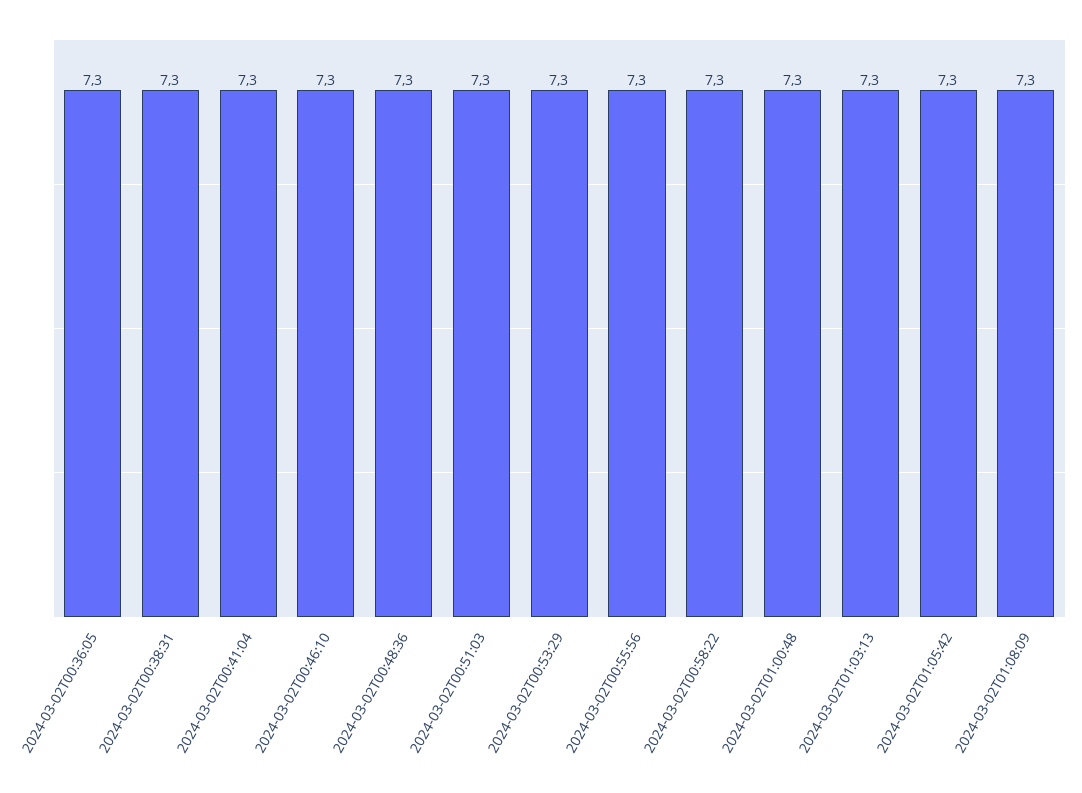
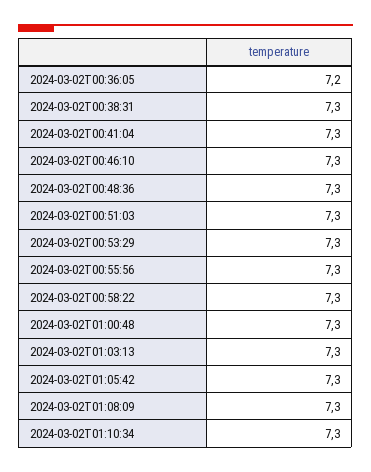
2024-03-02T00:36:05: 7.3 -> 7.2
2024-03-02T01:10:34: none -> 7.3

